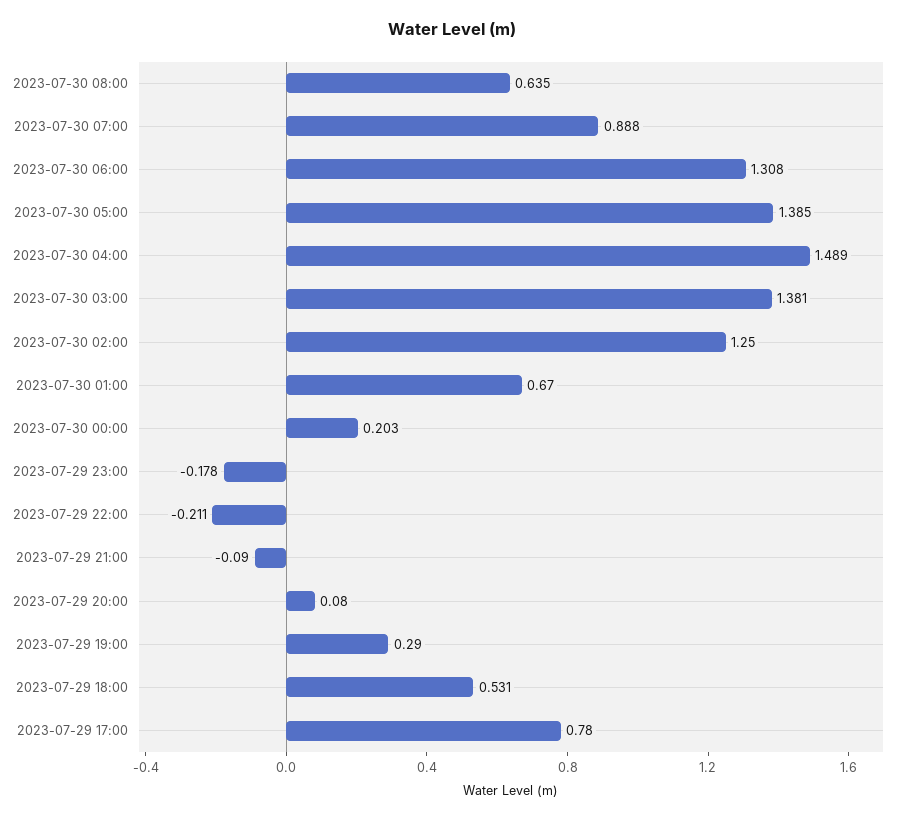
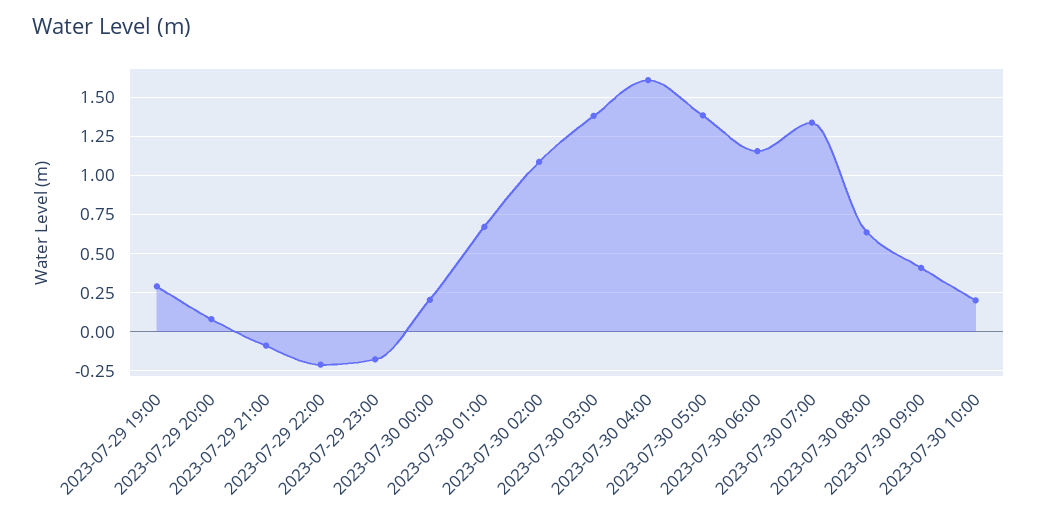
2023-07-30 07:00: 0.888 -> 1.35
2023-07-30 06:00: 1.308 -> 1.15
2023-07-30 04:00: 1.489 -> 1.6
2023-07-30 02:00: 1.25 -> 1.1
2023-07-29 18:00: 0.531 -> none
2023-07-29 17:00: 0.78 -> none
2023-07-30 09:00: none -> 0.4
2023-07-30 10:00: none -> 0.2

